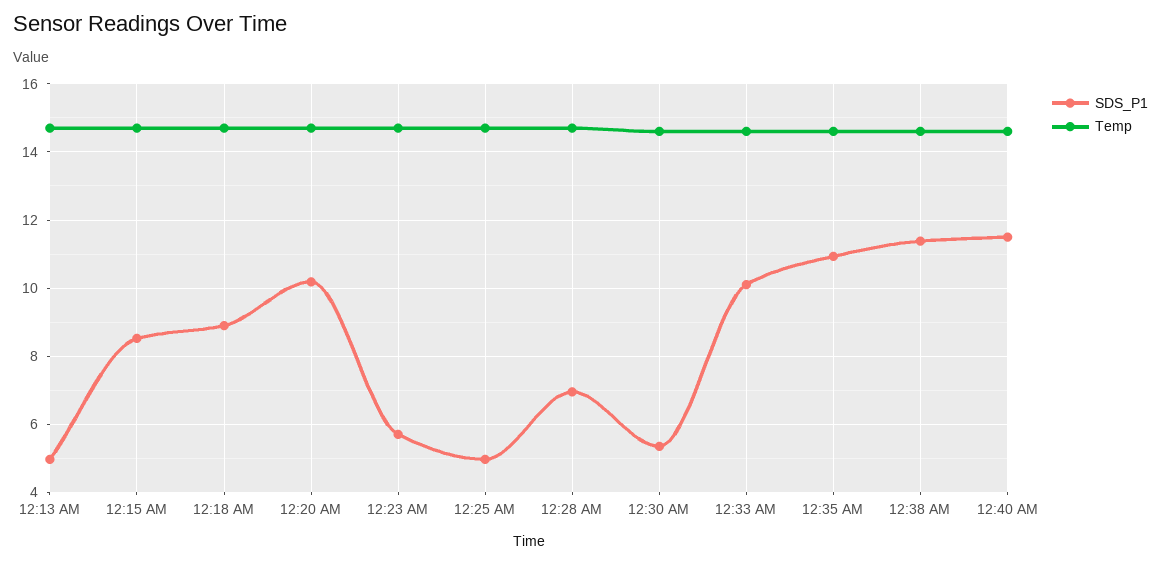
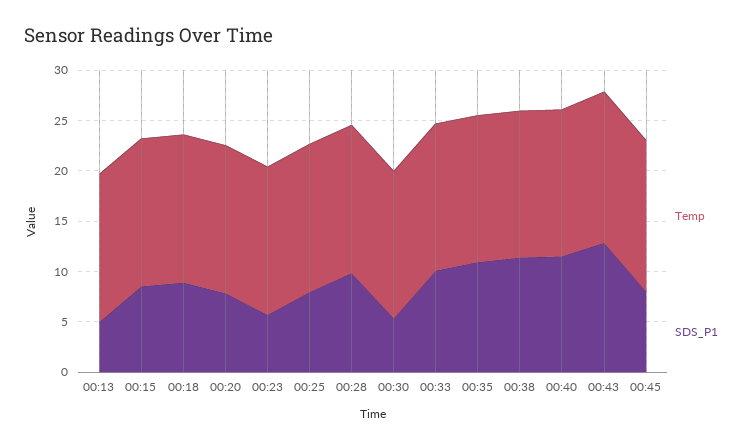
SDS_P1, 12:20 AM: 10.2 -> 8
SDS_P1, 12:25 AM: 5 -> 8
SDS_P1, 12:28 AM: 7 -> 10
Temp, 00:43: none -> 15
SDS_P1, 00:43: none -> 13
Temp, 00:45: none -> 15
SDS_P1, 00:45: none -> 8

